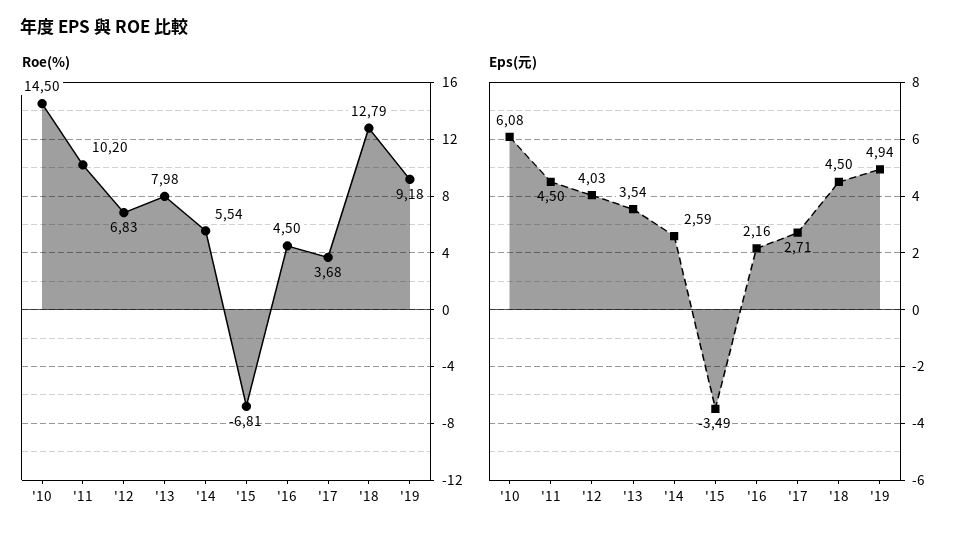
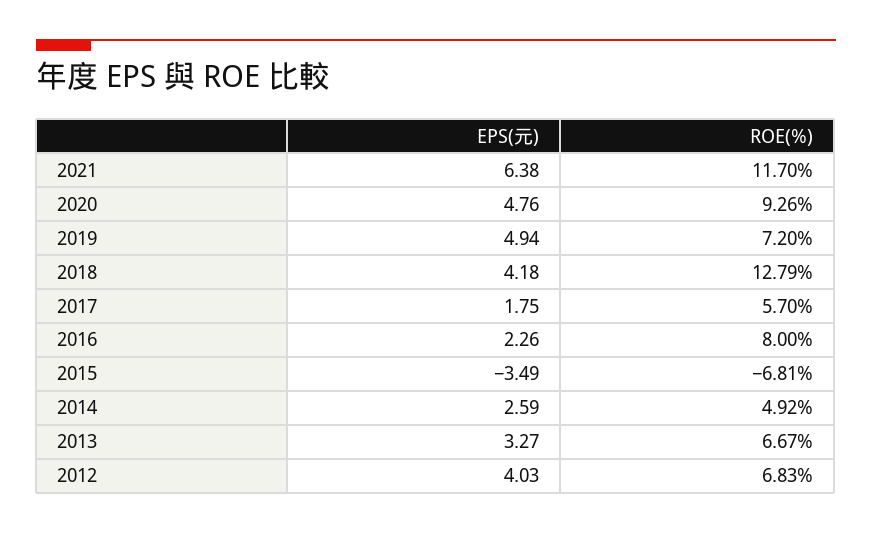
Roe(%), '10: 14.5 -> none
Roe(%), '11: 10.2 -> none
Roe(%), '13: 7.98 -> 6.67
Roe(%), '14: 5.54 -> 4.92
Roe(%), '16: 4.5 -> 8
Roe(%), '17: 3.68 -> 5.7
Roe(%), '19: 9.18 -> 7.2
Eps(元), '10: 6.08 -> none
Eps(元), '11: 4.5 -> none
Eps(元), '13: 3.54 -> 3.27
Eps(元), '16: 2.16 -> 2.26
Eps(元), '17: 2.71 -> 1.75
Eps(元), '18: 4.5 -> 4.18
Eps(元), 2021: none -> 6.38
Roe(%), 2021: none -> 11.7
Eps(元), 2020: none -> 4.76
Roe(%), 2020: none -> 9.26

